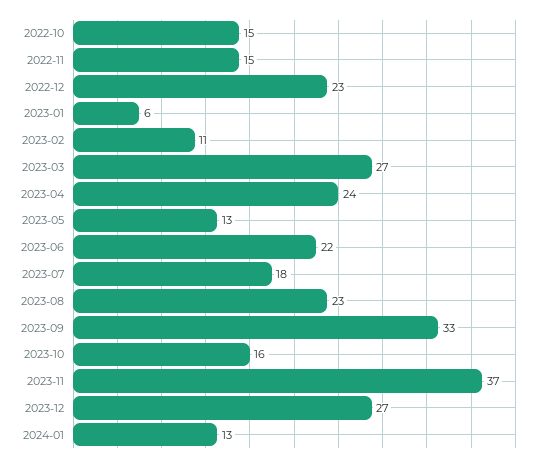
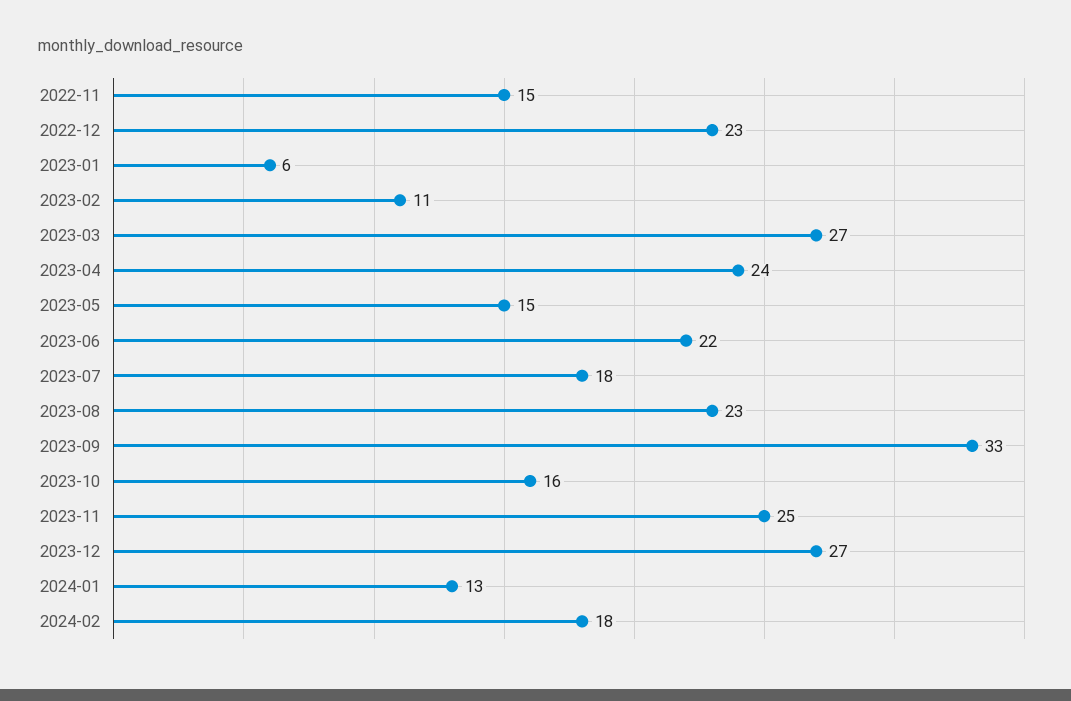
2022-10: 15 -> none
2023-05: 13 -> 15
2023-11: 37 -> 25
2024-02: none -> 18

